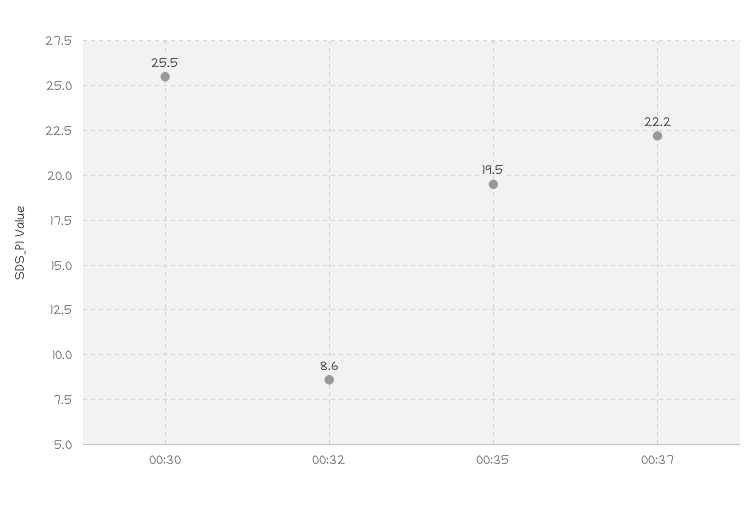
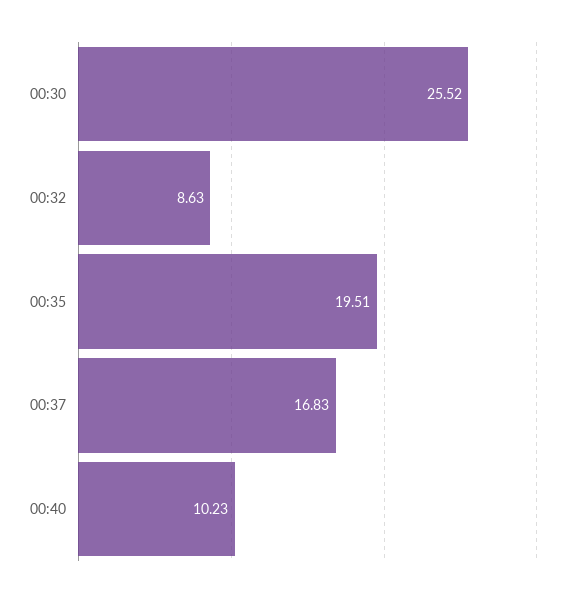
00:37: 22.2 -> 16.83
00:40: none -> 10.23

